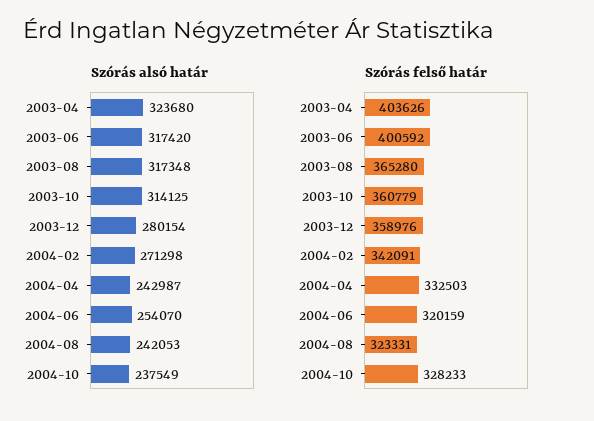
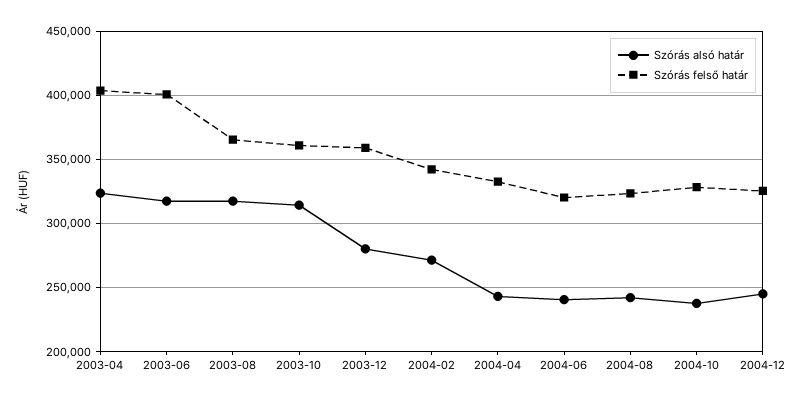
Szórás alsó határ, 2004-06: 254070 -> 240000
Szórás alsó határ, 2004-12: none -> 245000
Szórás felső határ, 2004-12: none -> 325000

